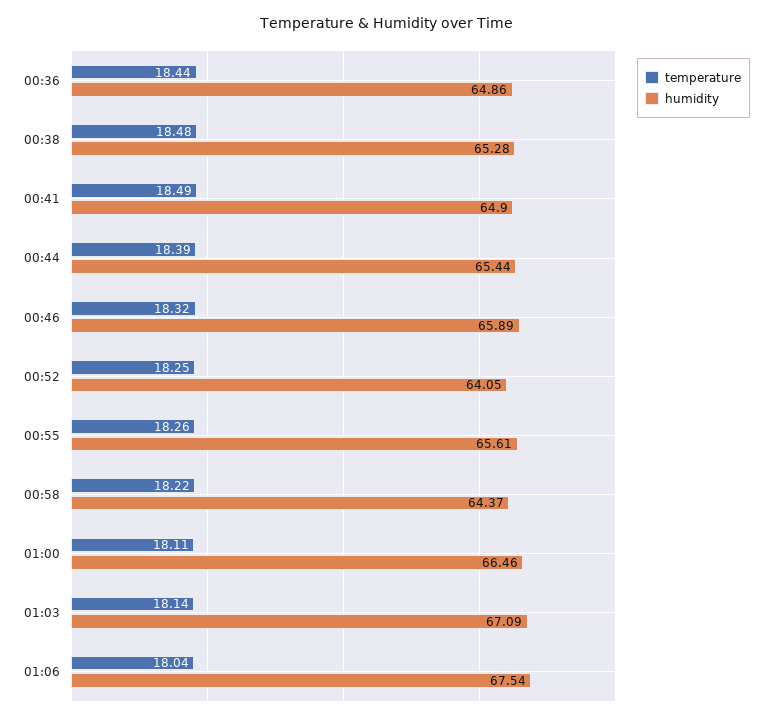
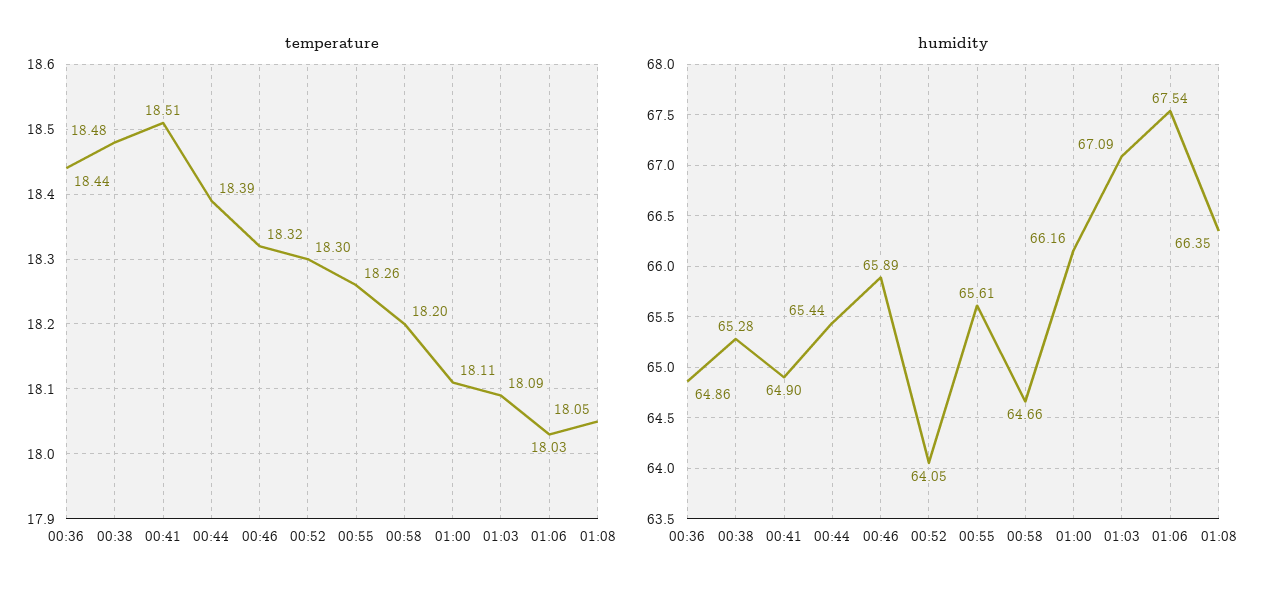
temperature, 00:41: 18.49 -> 18.51
temperature, 00:52: 18.25 -> 18.3
temperature, 00:58: 18.22 -> 18.2
humidity, 00:58: 64.37 -> 64.66
humidity, 01:00: 66.46 -> 66.16
temperature, 01:03: 18.14 -> 18.09
temperature, 01:06: 18.04 -> 18.03
temperature, 01:08: none -> 18.05
humidity, 01:08: none -> 66.35

